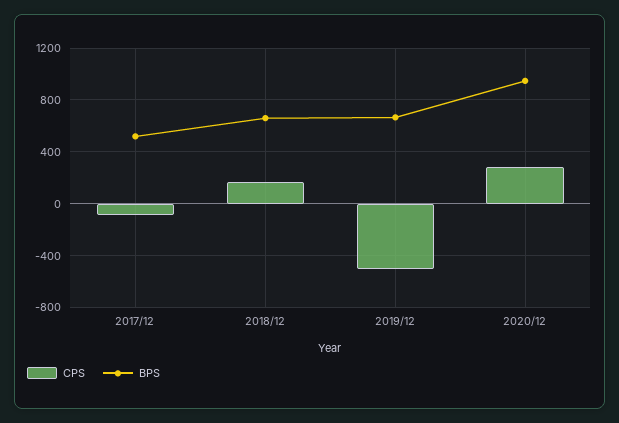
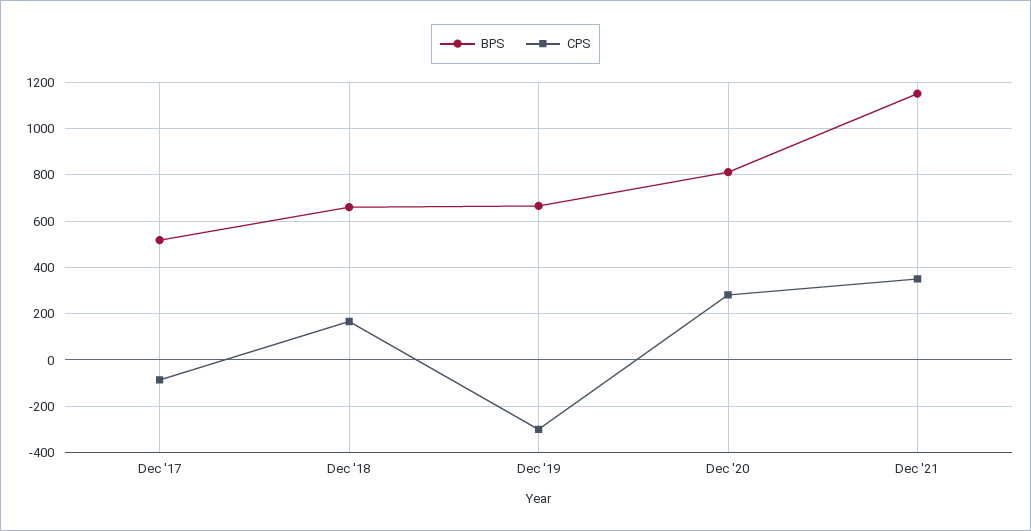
CPS, 2019/12: -500 -> -300
BPS, 2020/12: 950 -> 800
BPS, Dec '21: none -> 1150
CPS, Dec '21: none -> 350

